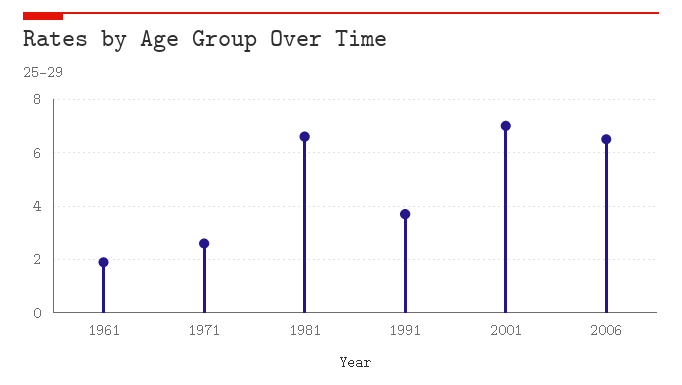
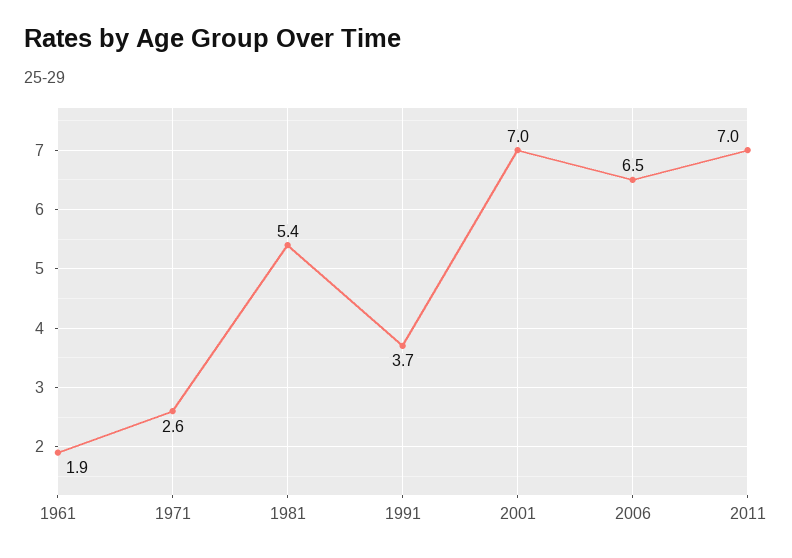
1981: 6.5 -> 5.4
2011: none -> 7

